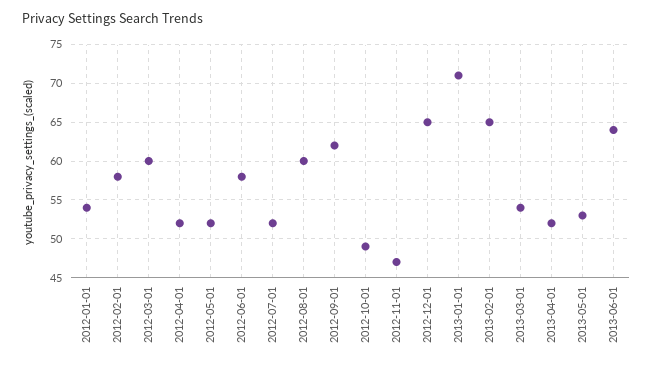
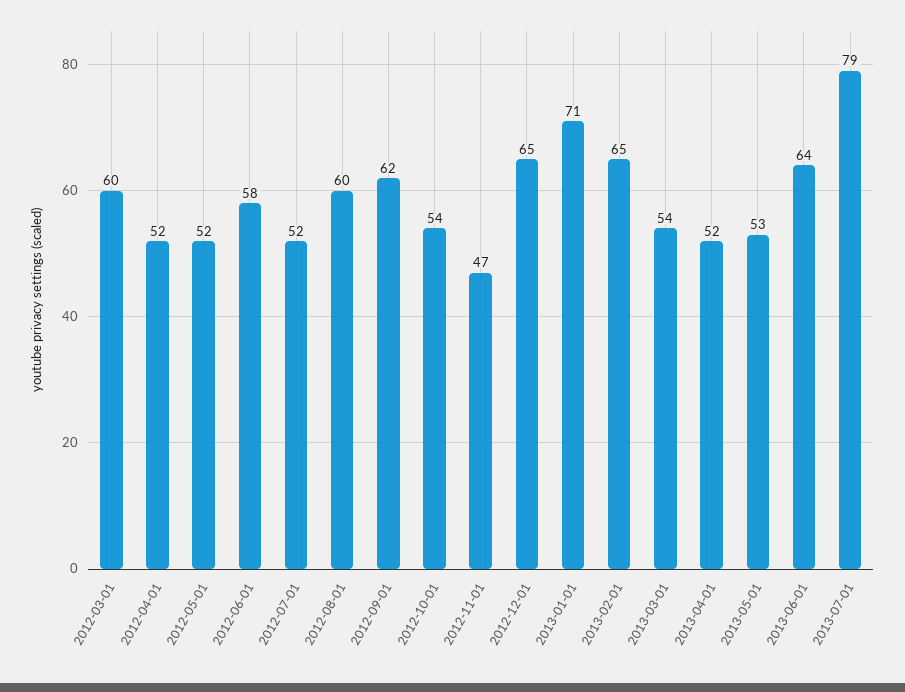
2012-01-01: 54 -> none
2012-02-01: 58 -> none
2012-10-01: 49 -> 54
2013-07-01: none -> 79

